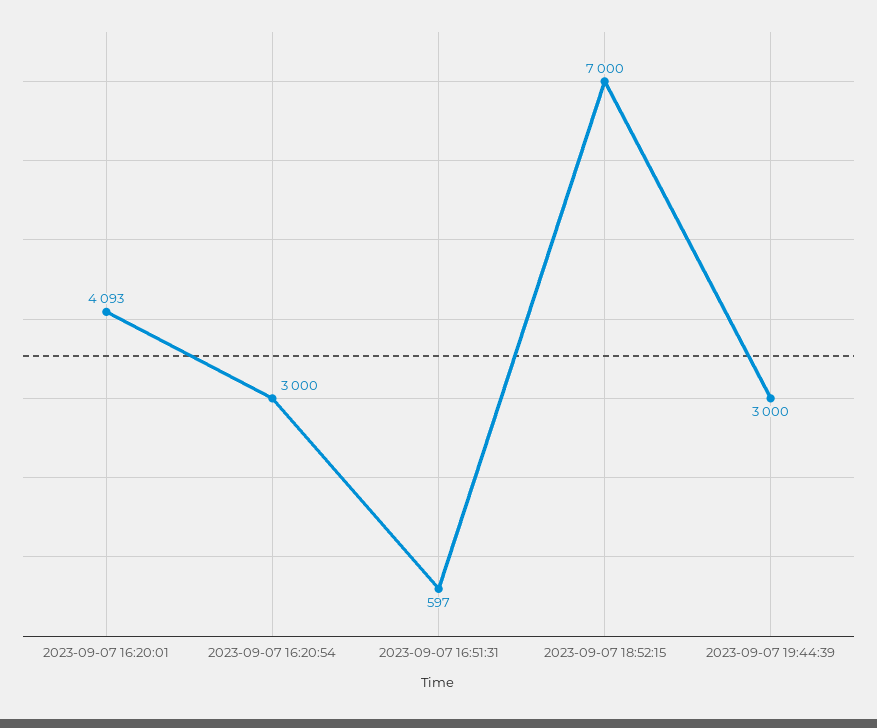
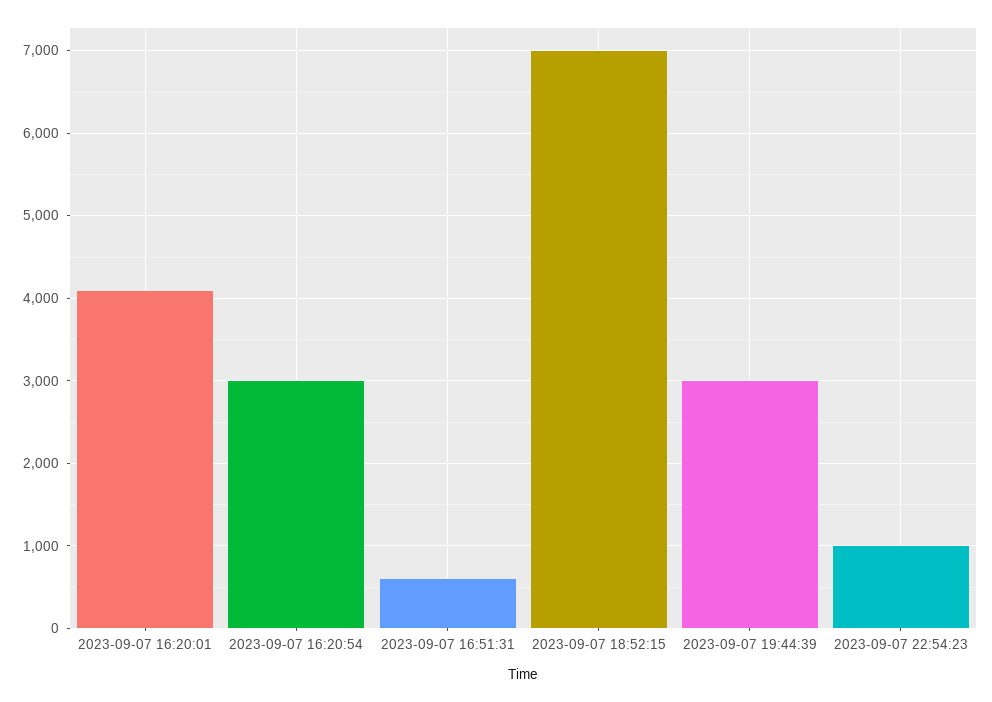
2023-09-07 22:54:23: none -> 1000

